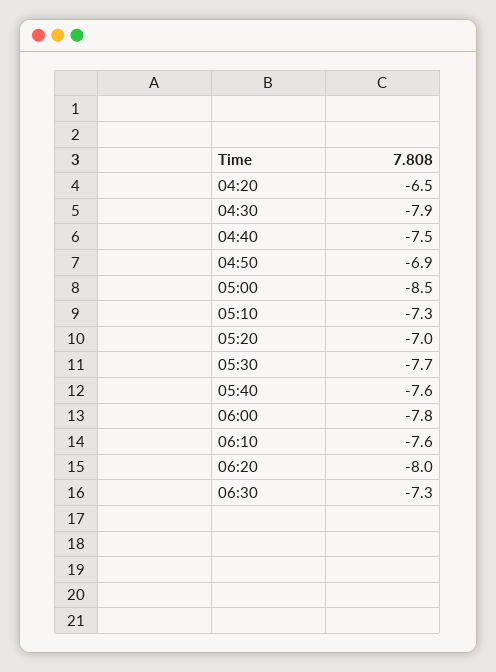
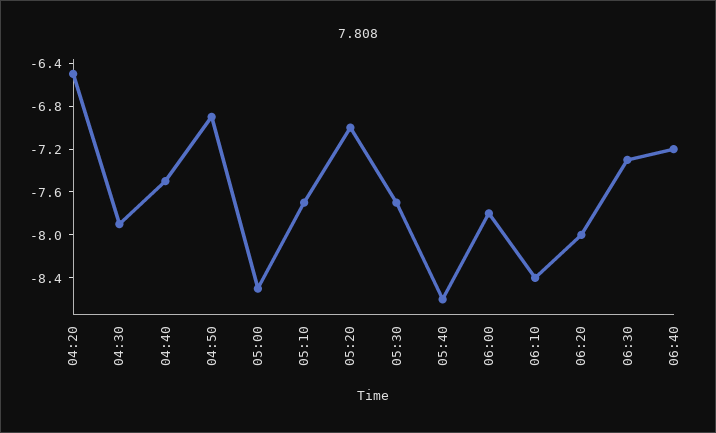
05:10: -7.3 -> -7.7
05:40: -7.6 -> -8.6
06:10: -7.6 -> -8.4
06:40: none -> -7.2

